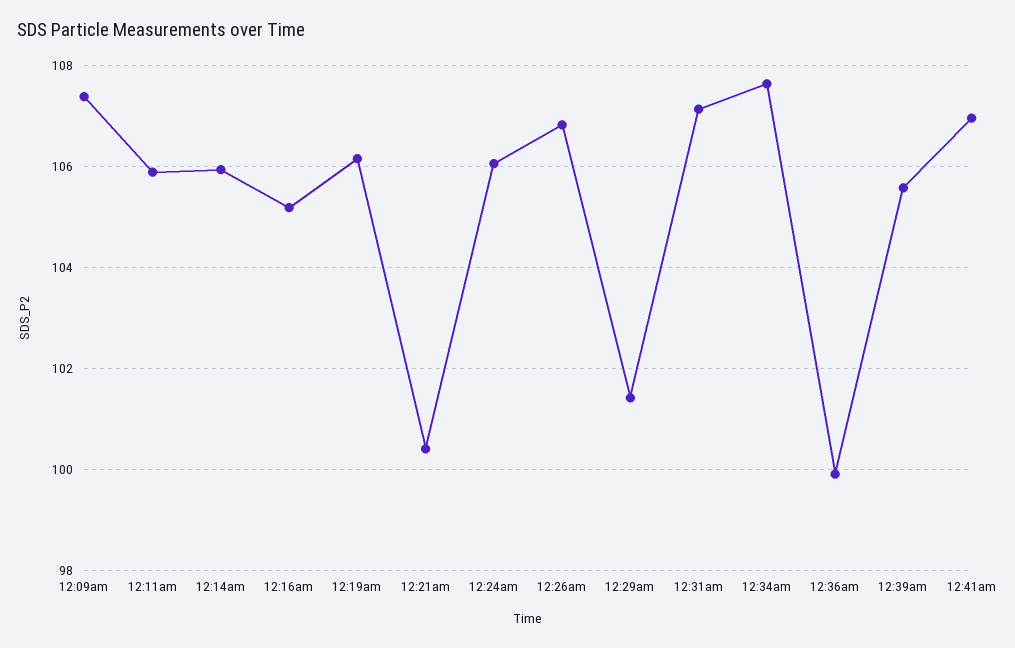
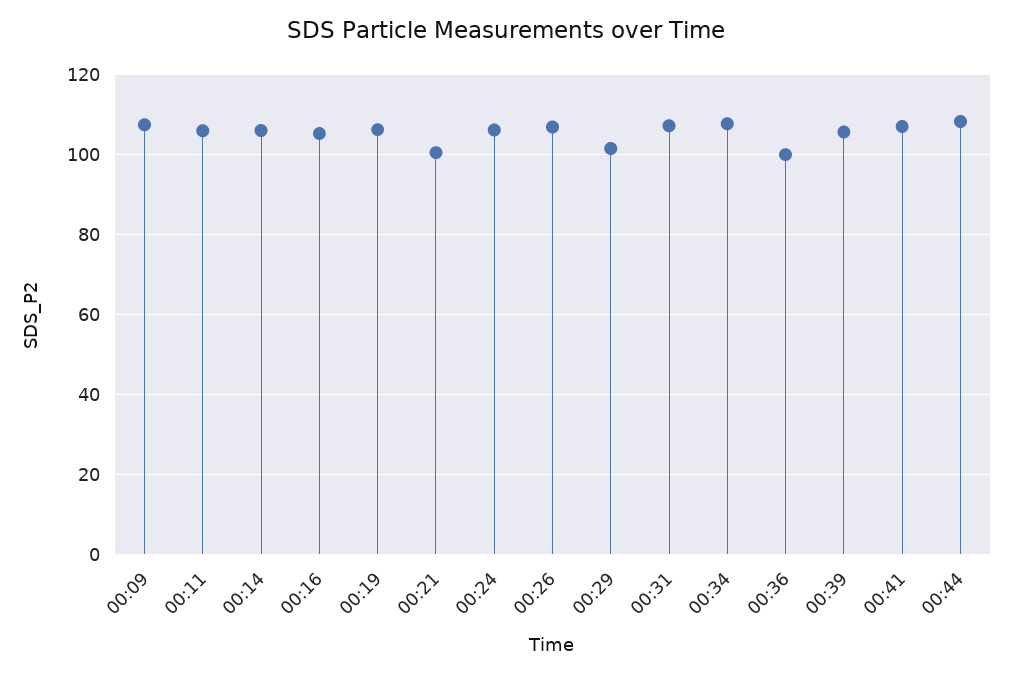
00:44: none -> 108

